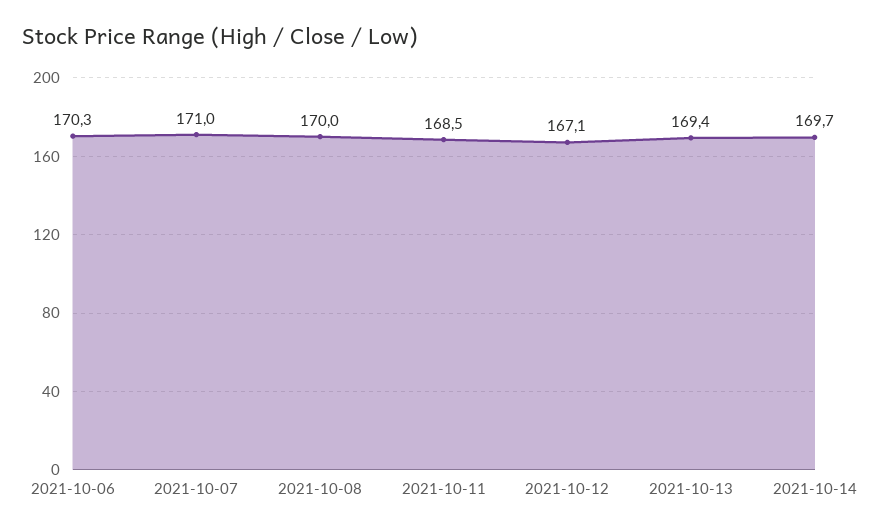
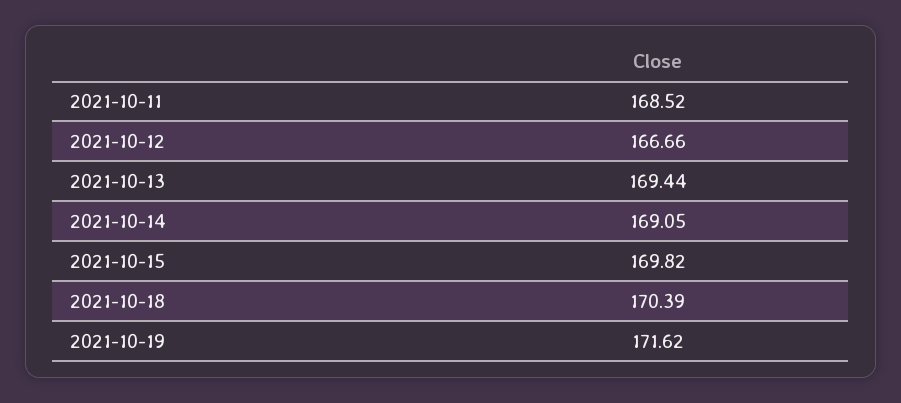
2021-10-06: 170.3 -> none
2021-10-07: 171 -> none
2021-10-08: 170 -> none
2021-10-12: 167.1 -> 166.66
2021-10-14: 169.7 -> 169.05
2021-10-15: none -> 169.82
2021-10-18: none -> 170.39
2021-10-19: none -> 171.62

